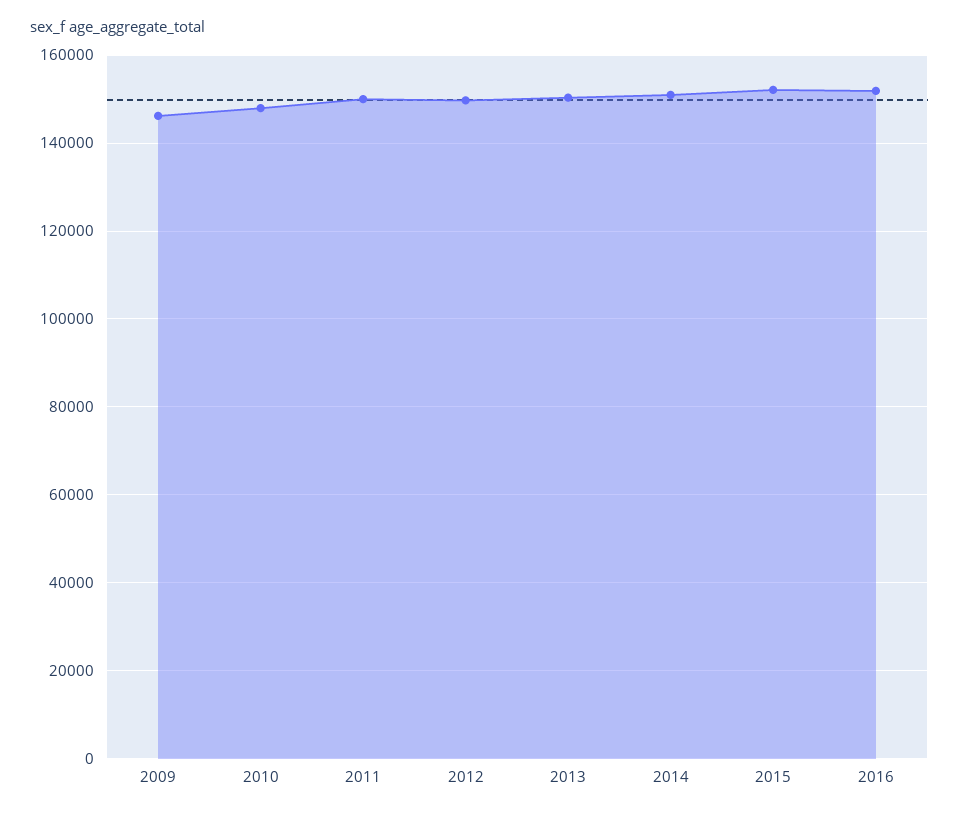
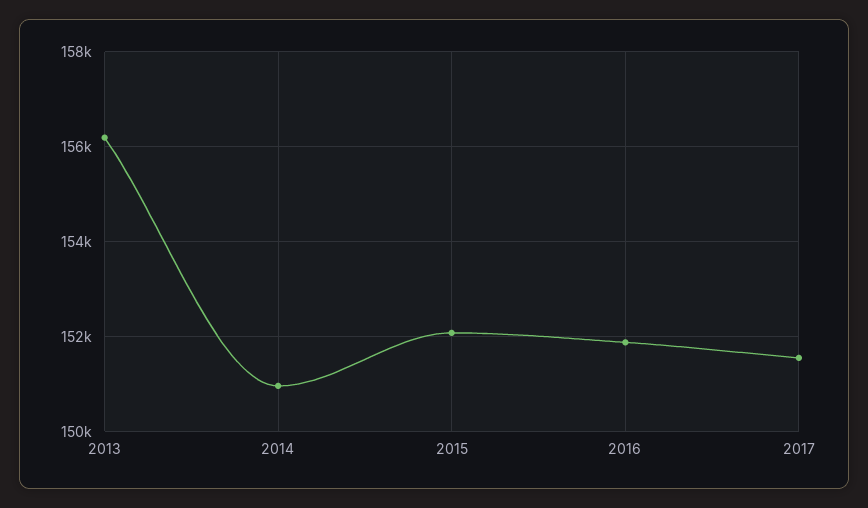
2009: 146000 -> none
2010: 148000 -> none
2011: 150000 -> none
2012: 150000 -> none
2013: 150000 -> 156200
2017: none -> 151600

